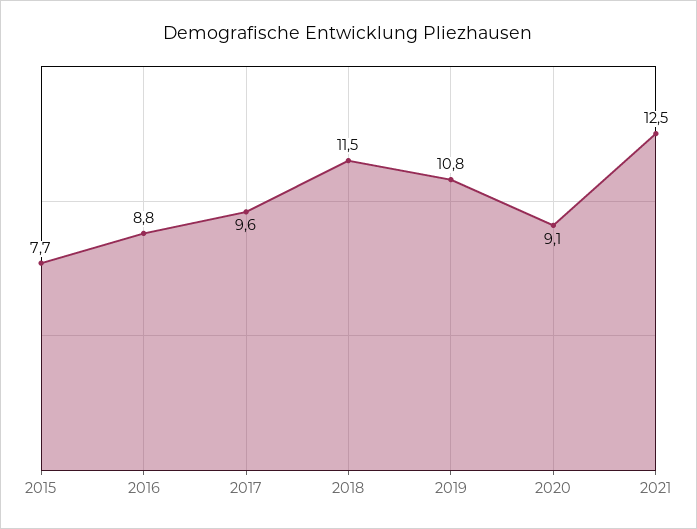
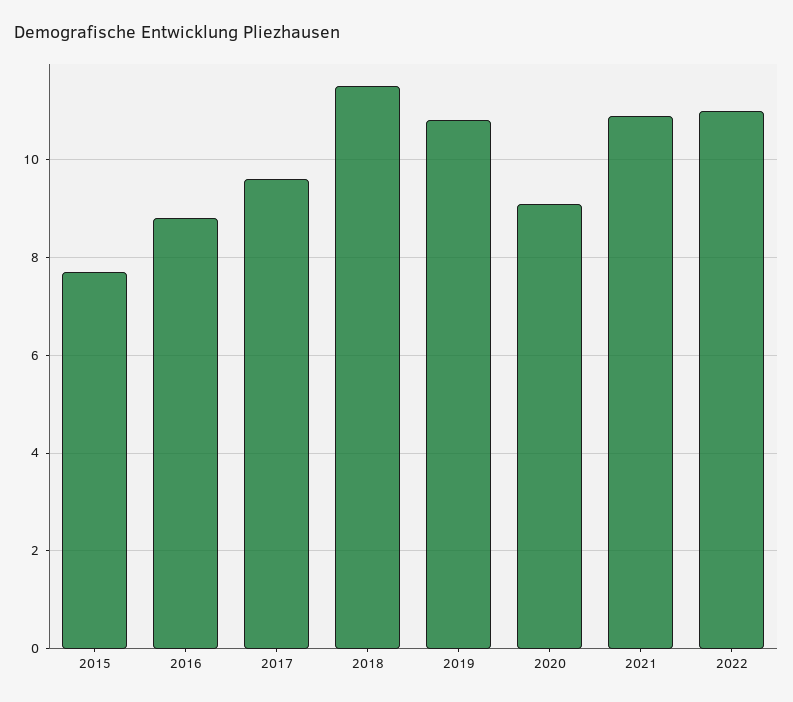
2021: 12.5 -> 11
2022: none -> 11

